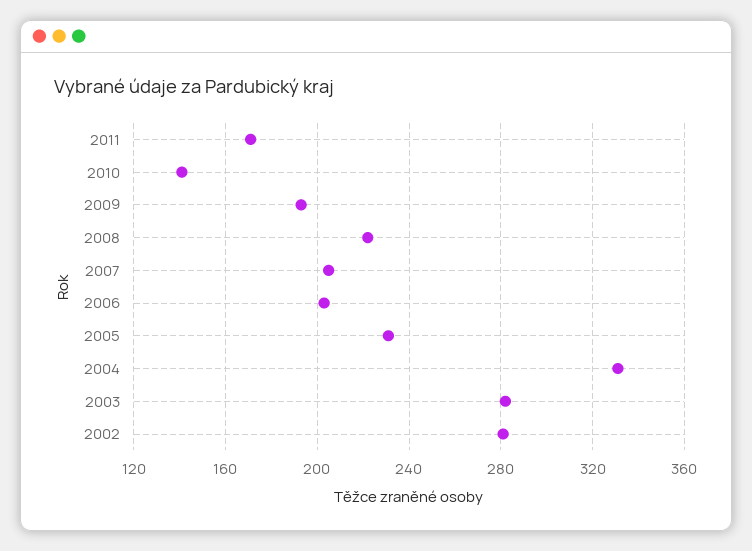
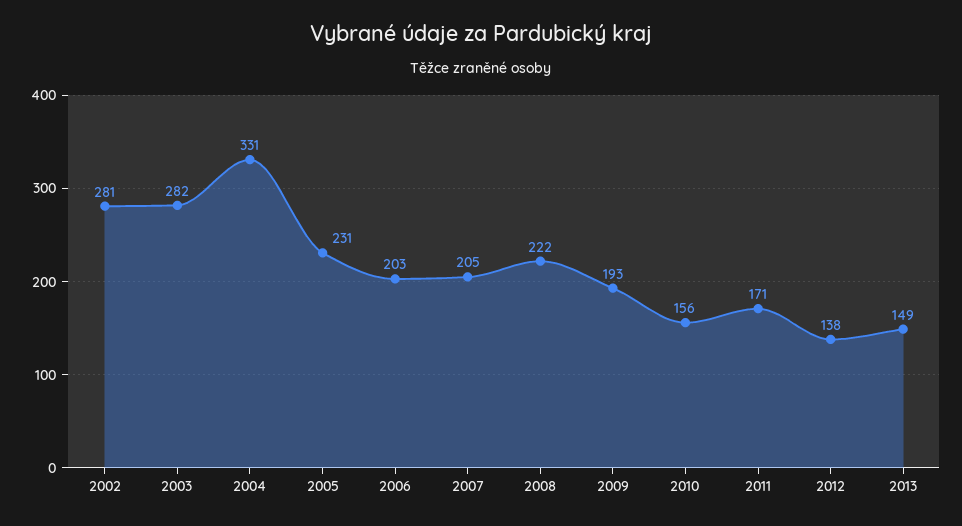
2010: 140 -> 156
2012: none -> 138
2013: none -> 149

